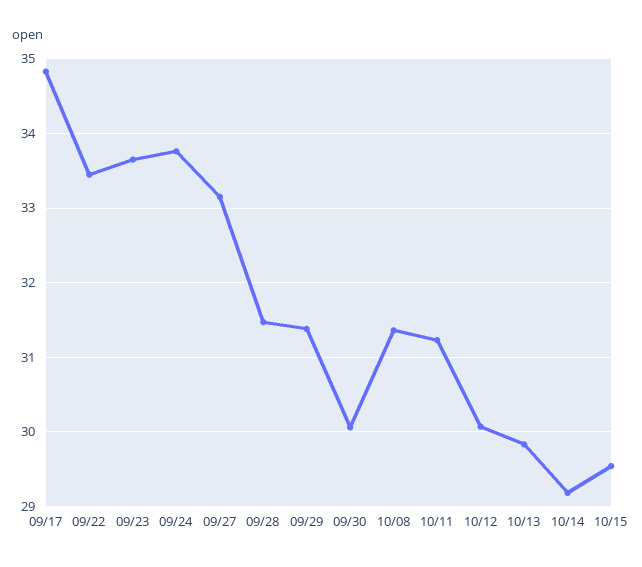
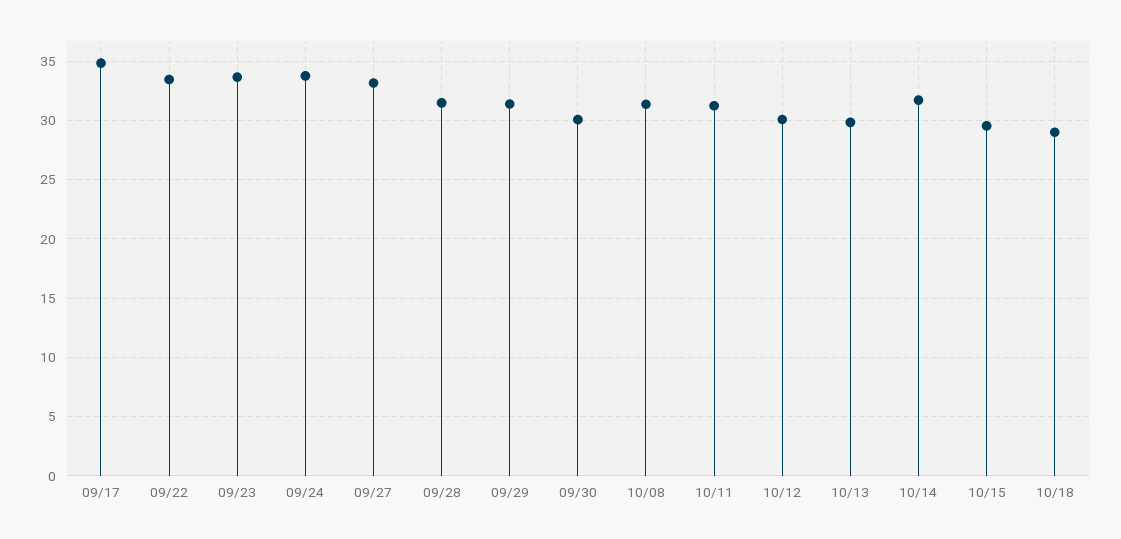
10/14: 29.2 -> 32
10/18: none -> 29

